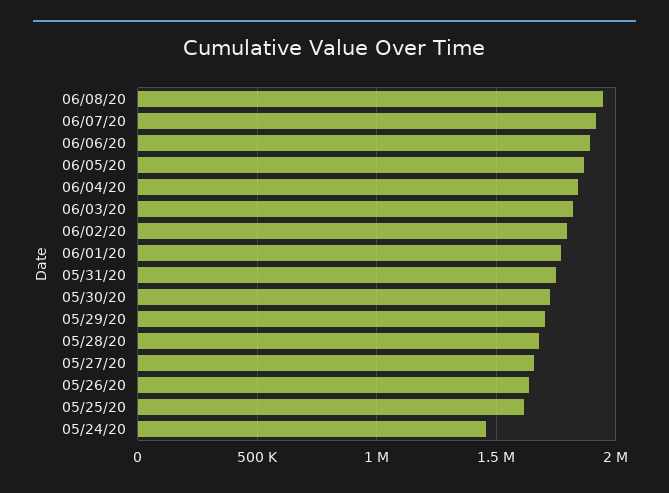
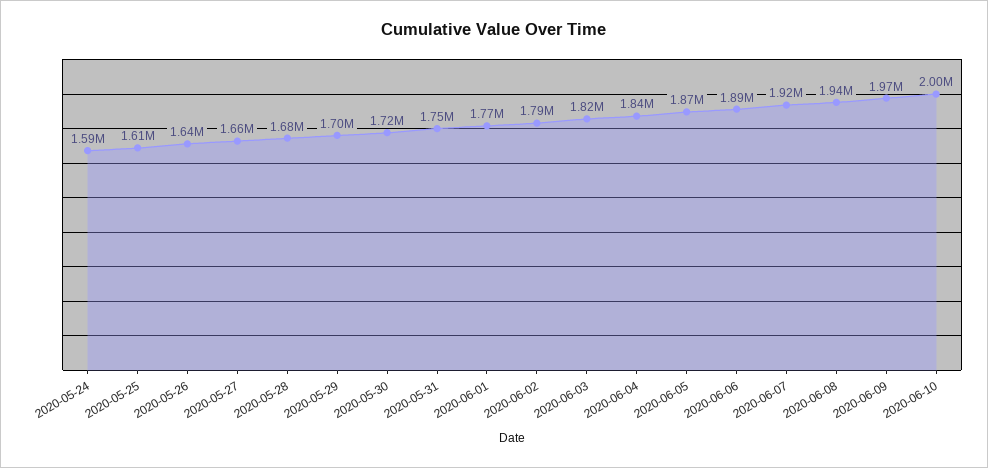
05/24/20: 1450000 -> 1590000
2020-06-09: none -> 1970000
2020-06-10: none -> 2000000

